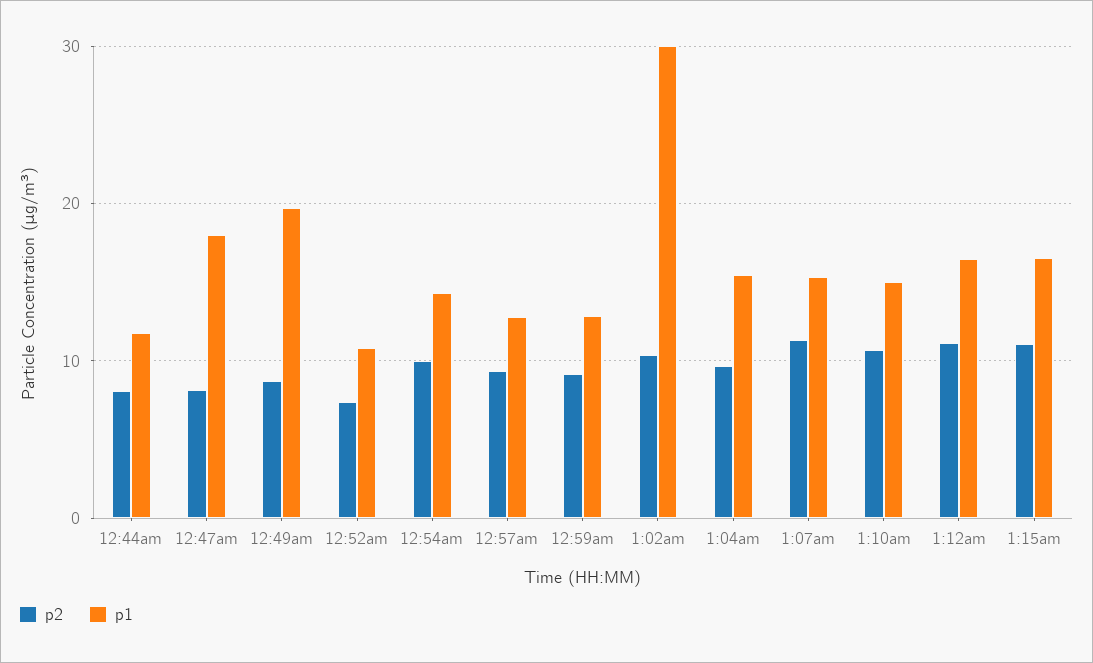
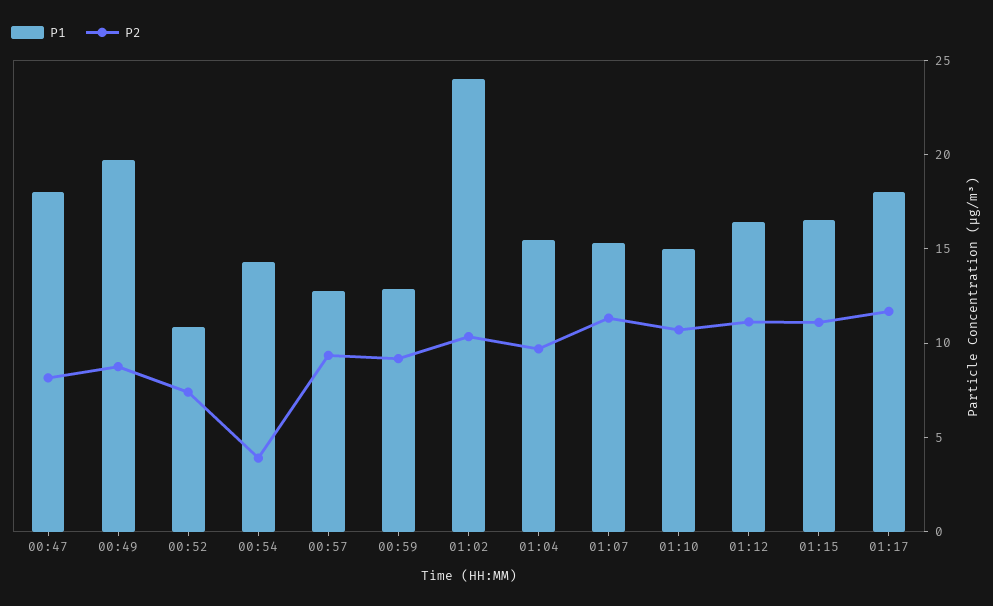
p2, 12:44am: 8 -> none
p1, 12:44am: 12 -> none
p2, 12:54am: 10 -> 4
p1, 1:02am: 30 -> 24
p1, 01:17: none -> 18
p2, 01:17: none -> 12

